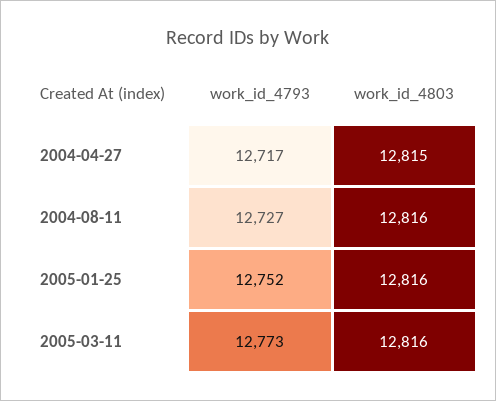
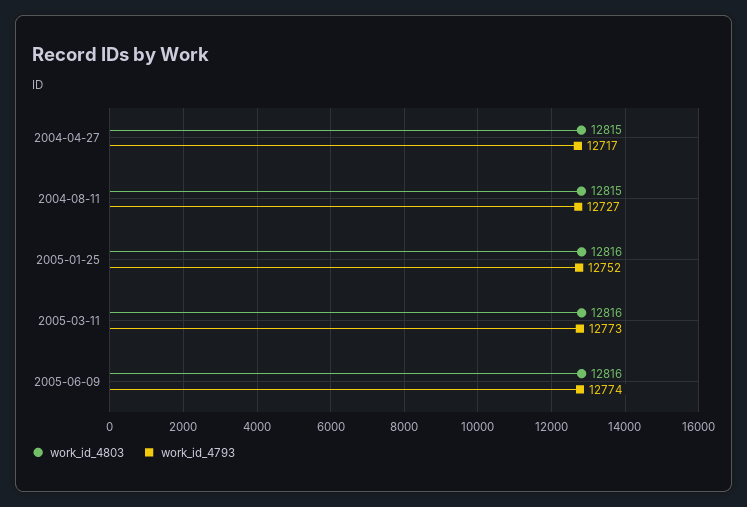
work_id_4803, 2004-08-11: 12816 -> 12815
work_id_4803, 2005-06-09: none -> 12816
work_id_4793, 2005-06-09: none -> 12774

